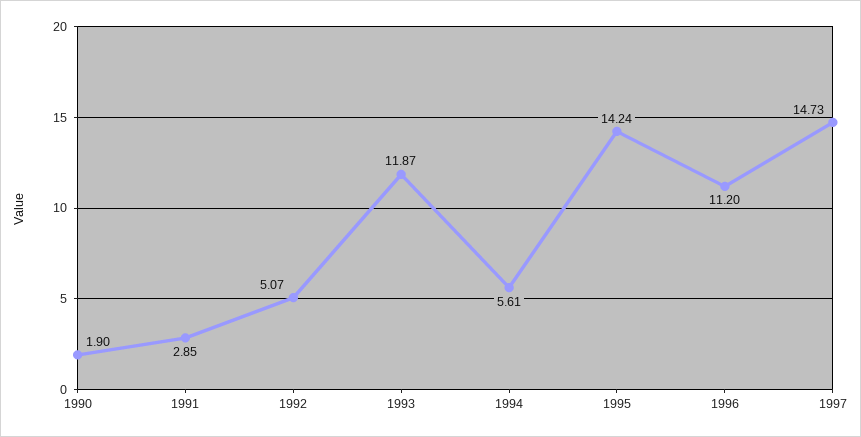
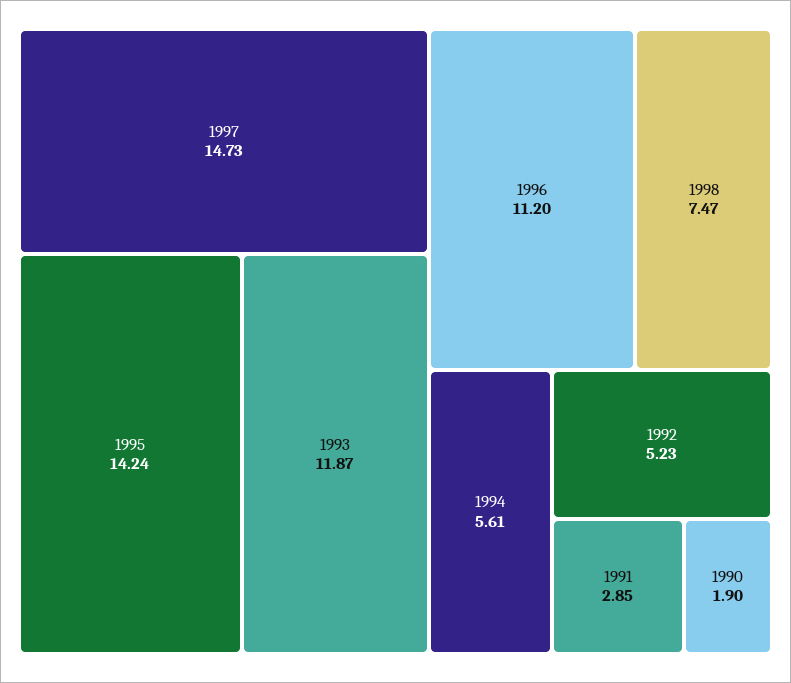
1992: 5.07 -> 5.23
1998: none -> 7.47

